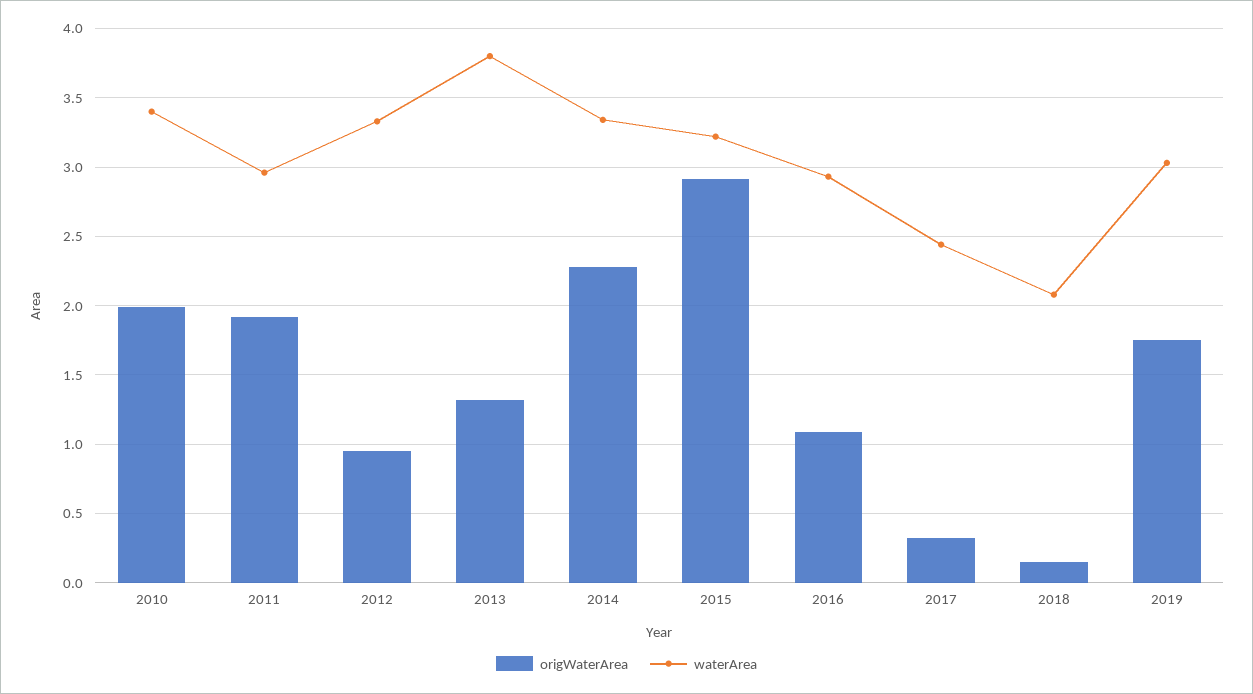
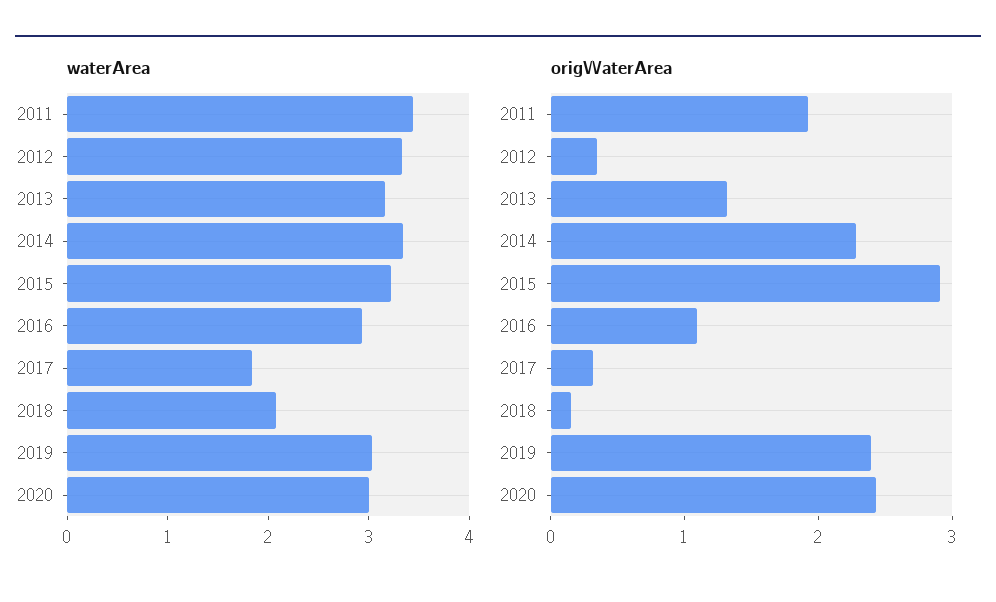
origWaterArea, 2010: 2 -> none
waterArea, 2010: 3.4 -> none
waterArea, 2011: 2.95 -> 3.4
origWaterArea, 2012: 0.95 -> 0.4
waterArea, 2013: 3.8 -> 3.2
waterArea, 2017: 2.45 -> 1.8
origWaterArea, 2019: 1.75 -> 2.4
waterArea, 2020: none -> 3
origWaterArea, 2020: none -> 2.4

